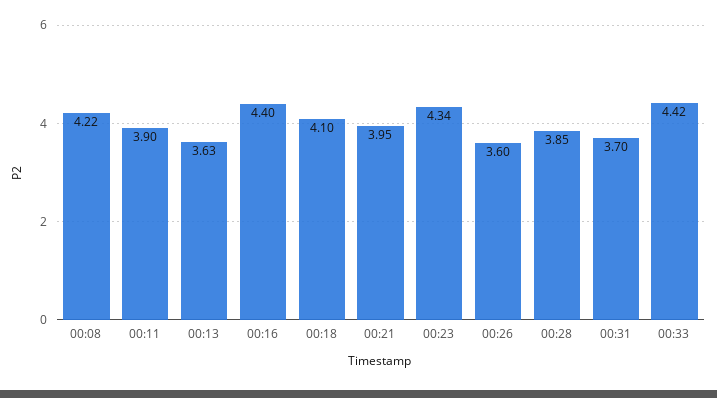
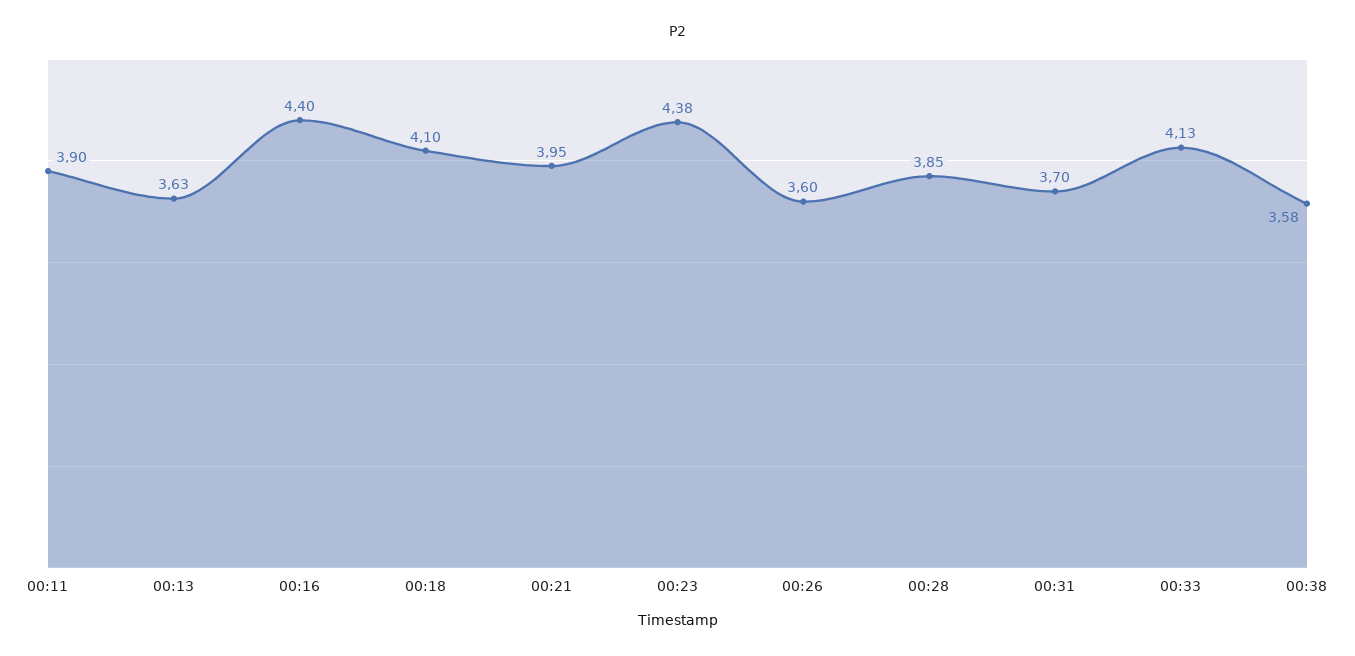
00:08: 4.22 -> none
00:23: 4.34 -> 4.38
00:33: 4.42 -> 4.13
00:38: none -> 3.58

